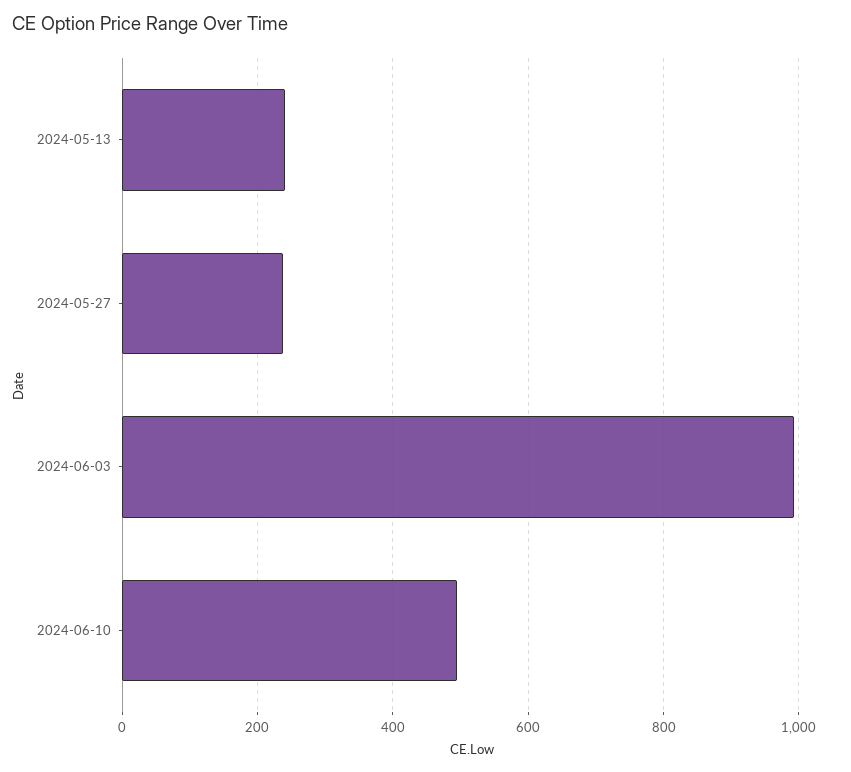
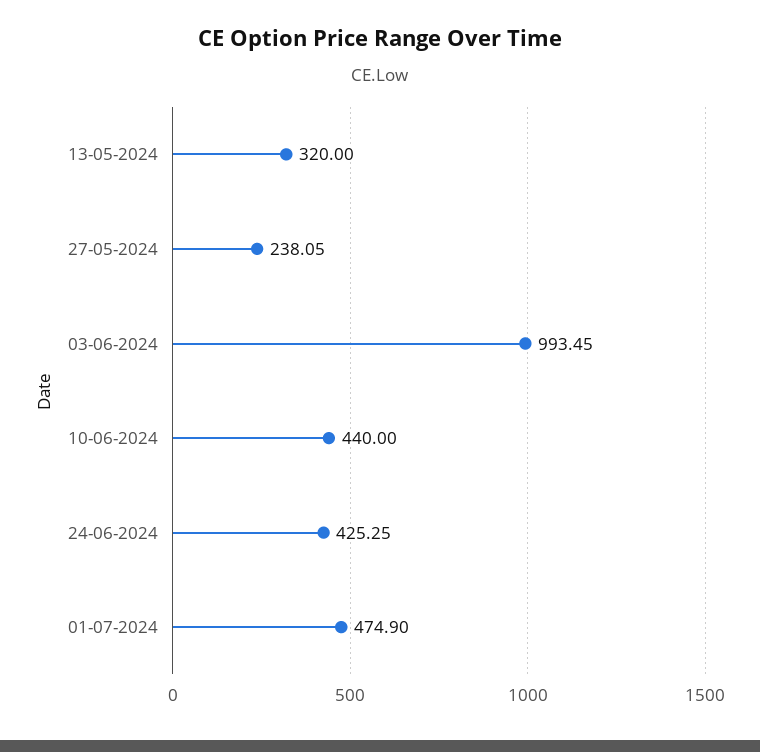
2024-05-13: 240 -> 320
2024-06-10: 500 -> 440
24-06-2024: none -> 425.25
01-07-2024: none -> 474.9

